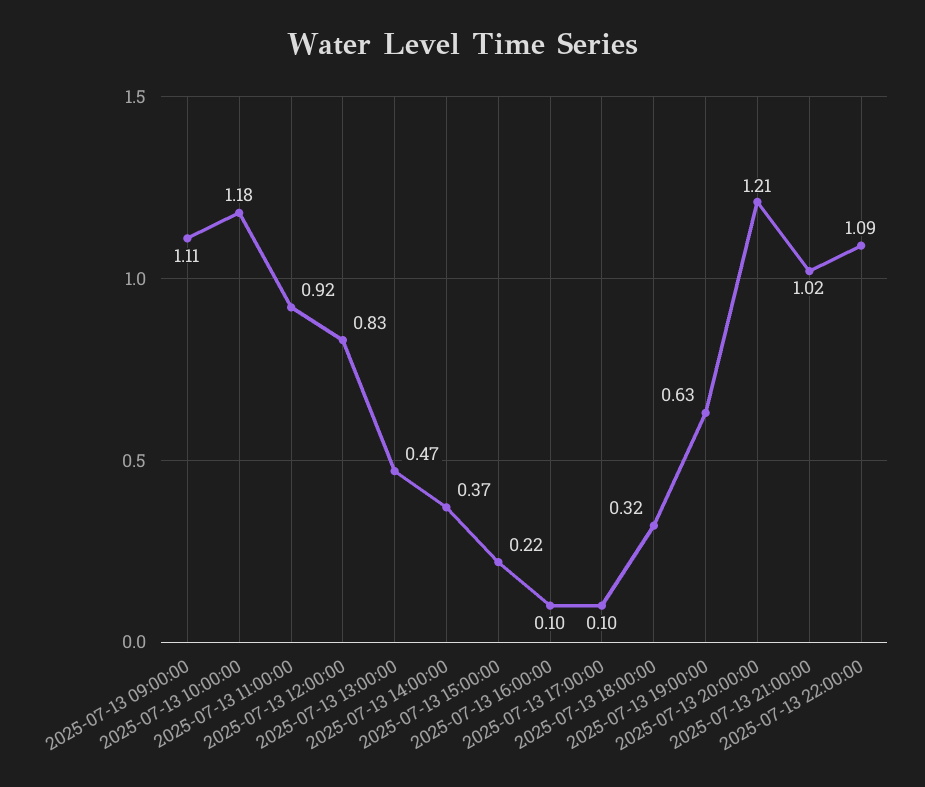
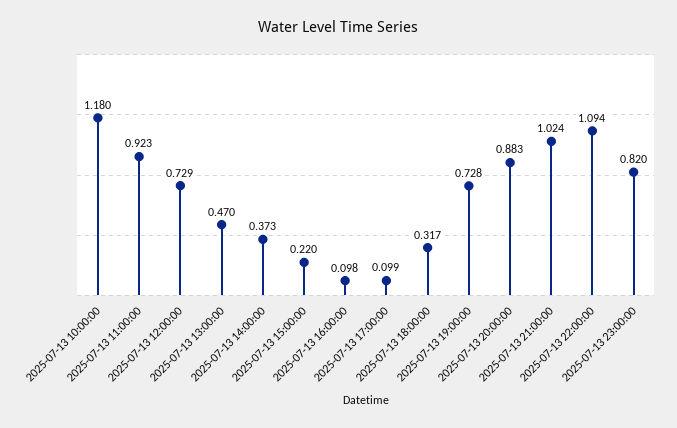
2025-07-13 09:00:00: 1.11 -> none
2025-07-13 12:00:00: 0.83 -> 0.729
2025-07-13 19:00:00: 0.63 -> 0.728
2025-07-13 20:00:00: 1.21 -> 0.883
2025-07-13 23:00:00: none -> 0.82

